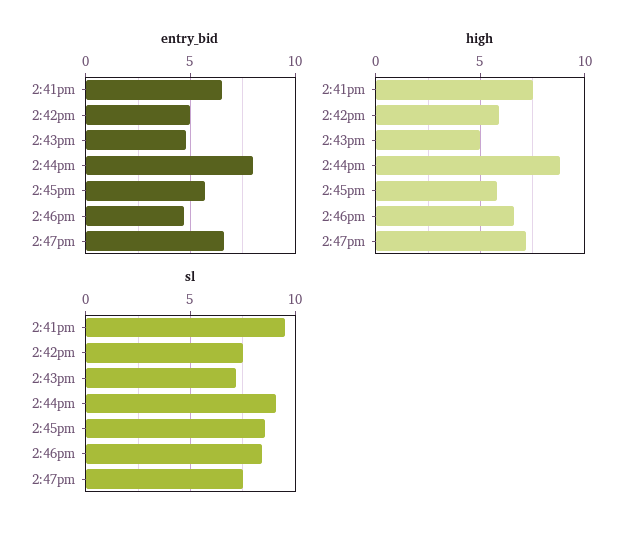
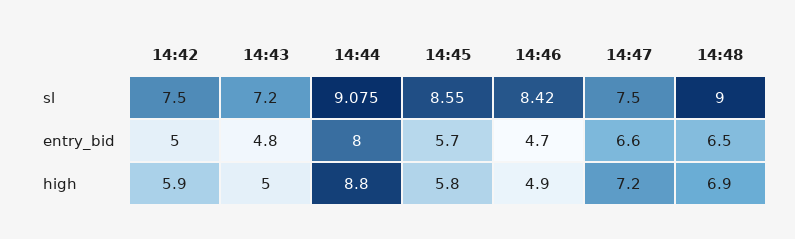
entry_bid, 2:41pm: 6.5 -> none
high, 2:41pm: 7.5 -> none
high, 2:46pm: 6.5 -> 4.9
sl, 2:41pm: 9.5 -> none
sl, 14:48: none -> 9
entry_bid, 14:48: none -> 6.5
high, 14:48: none -> 6.9

